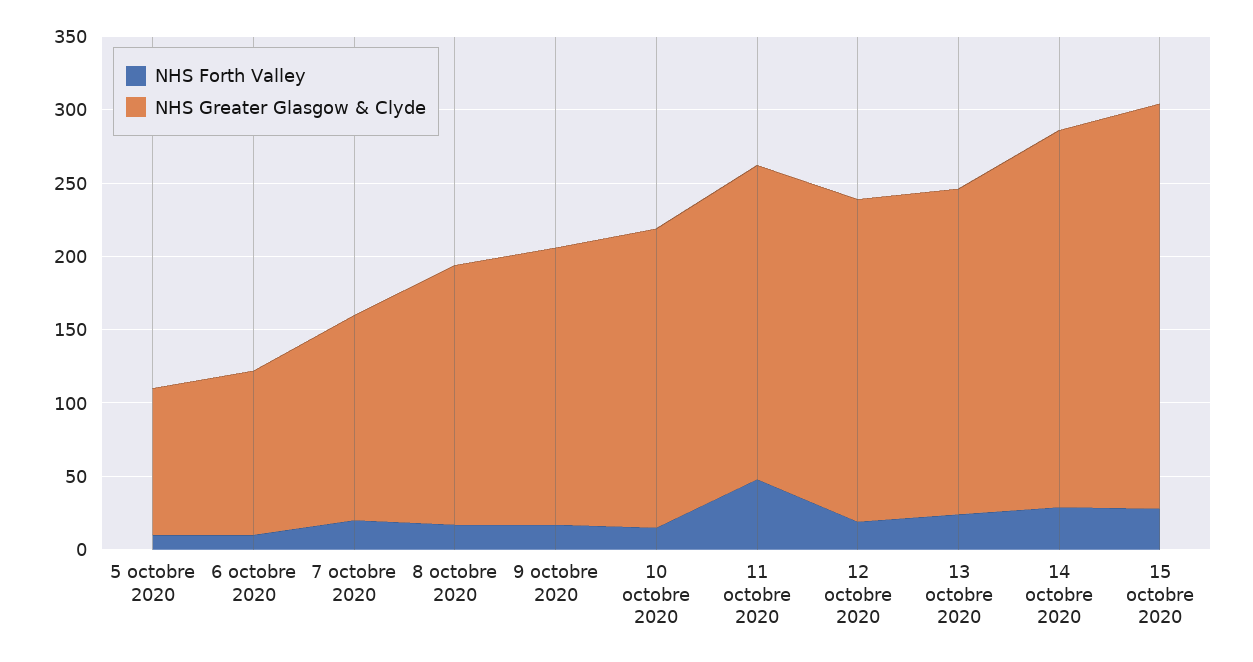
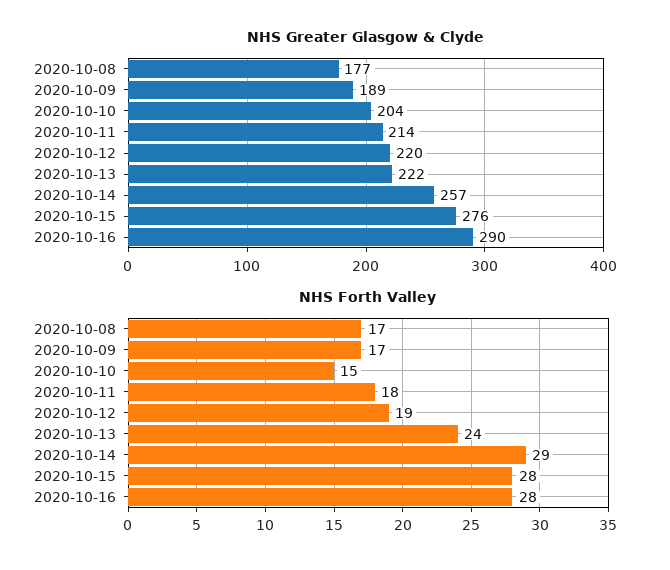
NHS Forth Valley, 5 octobre 2020: 10 -> none
NHS Greater Glasgow & Clyde, 5 octobre 2020: 100 -> none
NHS Forth Valley, 6 octobre 2020: 10 -> none
NHS Greater Glasgow & Clyde, 6 octobre 2020: 110 -> none
NHS Forth Valley, 7 octobre 2020: 20 -> none
NHS Greater Glasgow & Clyde, 7 octobre 2020: 140 -> none
NHS Forth Valley, 11 octobre 2020: 50 -> 18
NHS Greater Glasgow & Clyde, 2020-10-16: none -> 290
NHS Forth Valley, 2020-10-16: none -> 28

